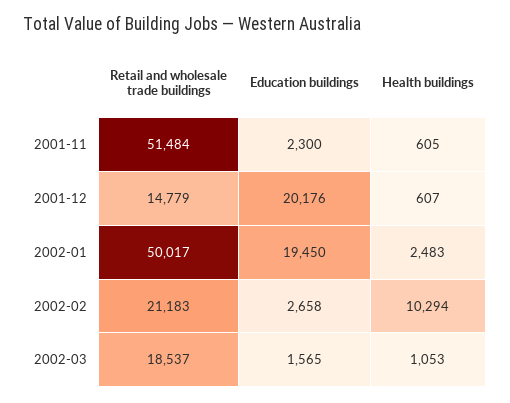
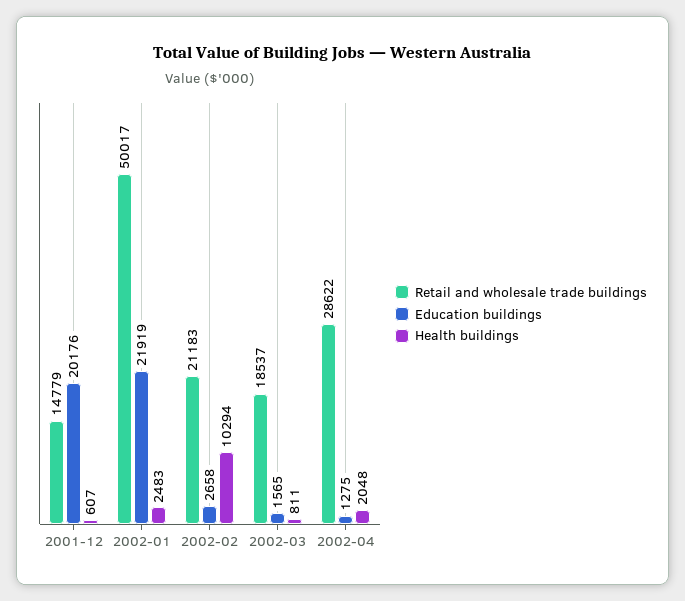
Retail and wholesale trade buildings, 2001-11: 51484 -> none
Education buildings, 2001-11: 2300 -> none
Health buildings, 2001-11: 605 -> none
Education buildings, 2002-01: 19450 -> 21919
Health buildings, 2002-03: 1053 -> 811
Retail and wholesale trade buildings, 2002-04: none -> 28622
Education buildings, 2002-04: none -> 1275
Health buildings, 2002-04: none -> 2048

